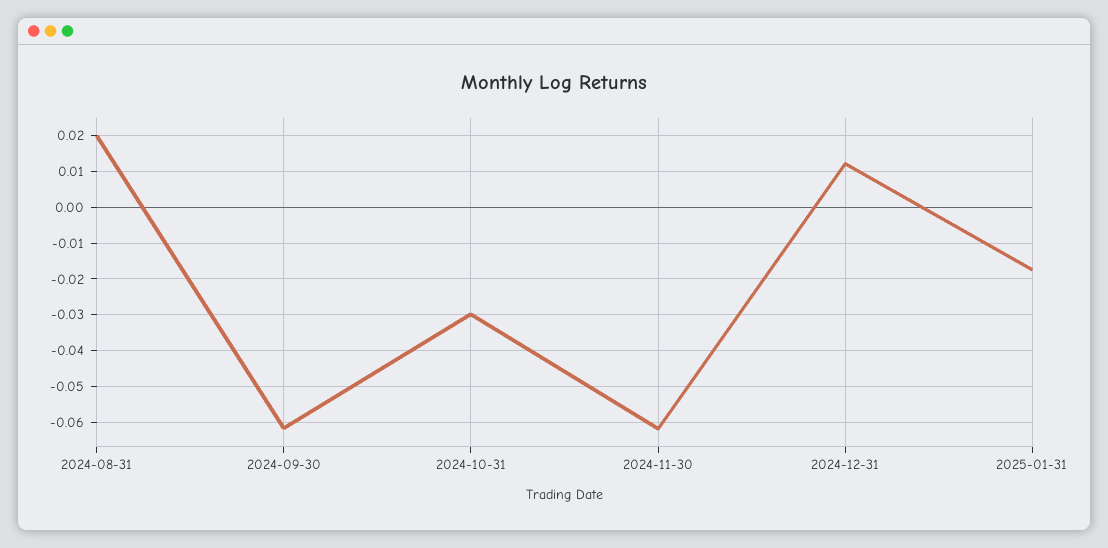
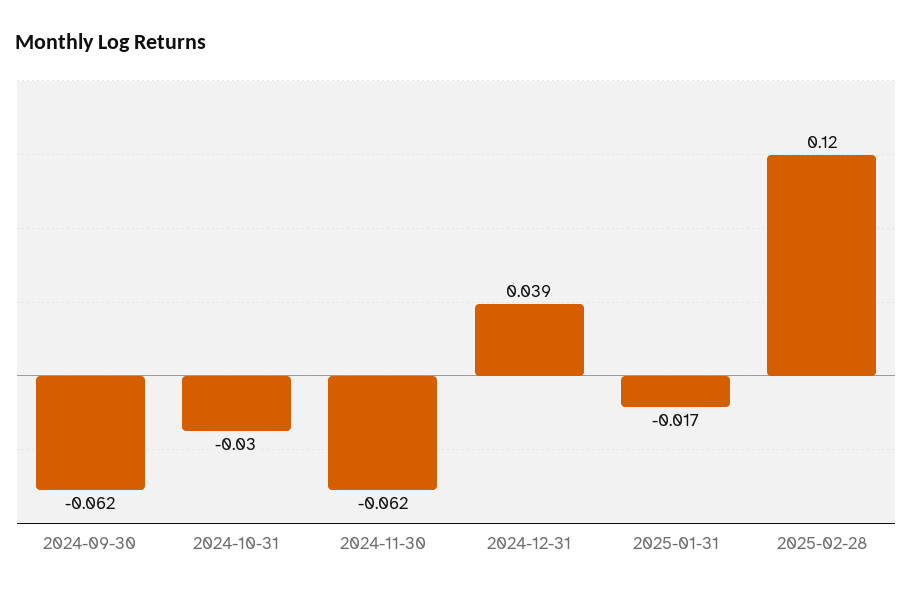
2024-08-31: 0.02 -> none
2024-12-31: 0.012 -> 0.039
2025-02-28: none -> 0.12

